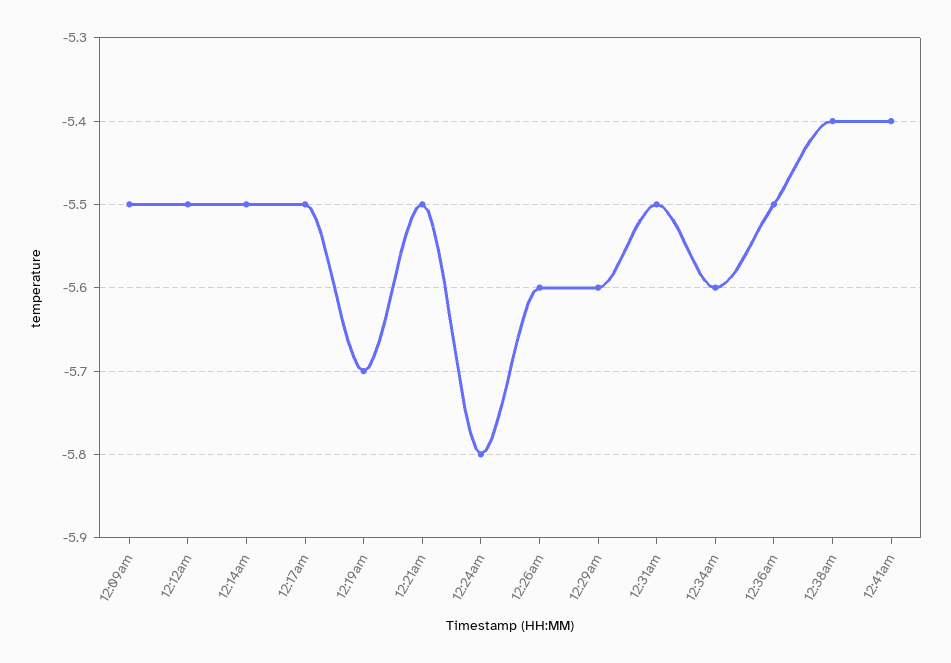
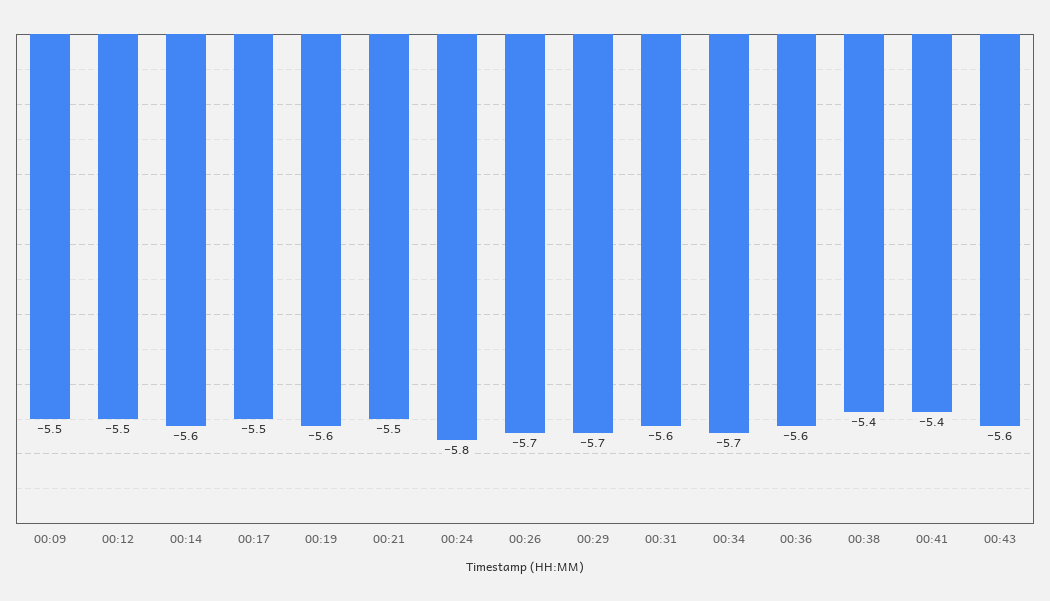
12:14am: -5.5 -> -5.6
12:19am: -5.7 -> -5.6
12:26am: -5.6 -> -5.7
12:29am: -5.6 -> -5.7
12:31am: -5.5 -> -5.6
12:34am: -5.6 -> -5.7
12:36am: -5.5 -> -5.6
00:43: none -> -5.6

